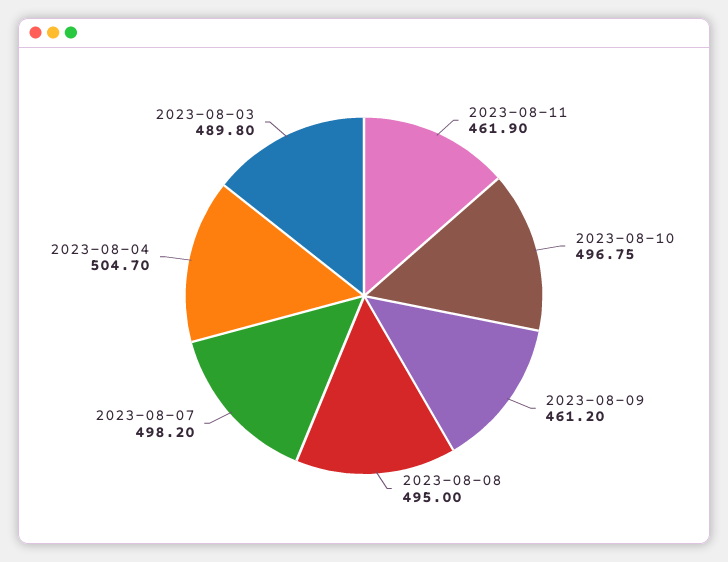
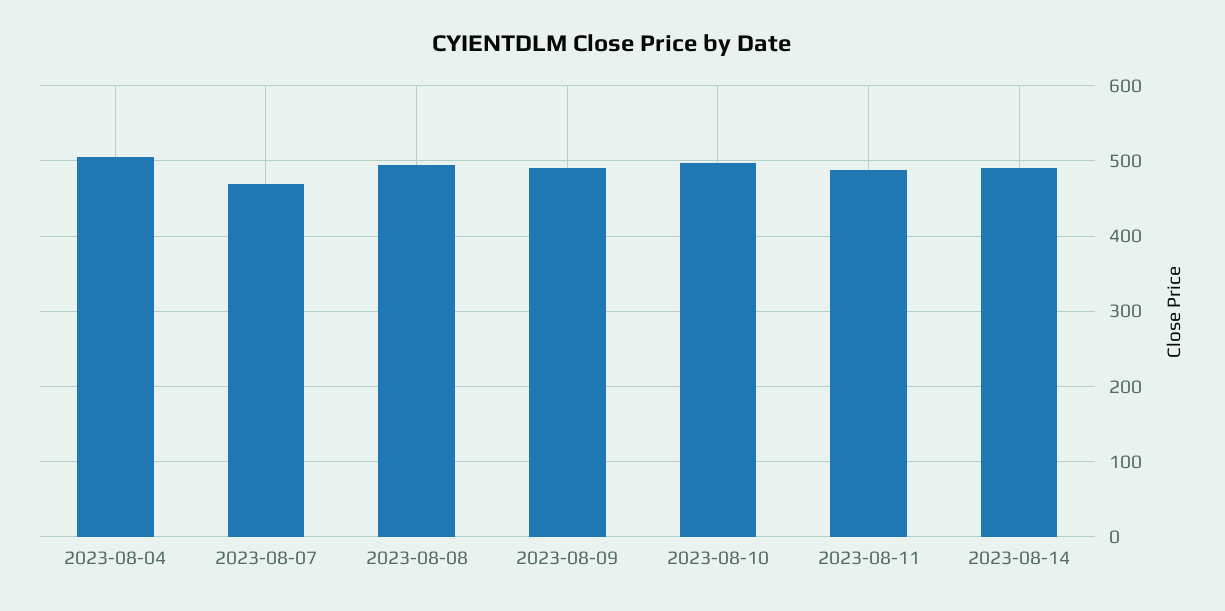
2023-08-11: 461.9 -> 490
2023-08-09: 461.2 -> 490
2023-08-07: 498.2 -> 470
2023-08-03: 489.8 -> none
2023-08-14: none -> 490

